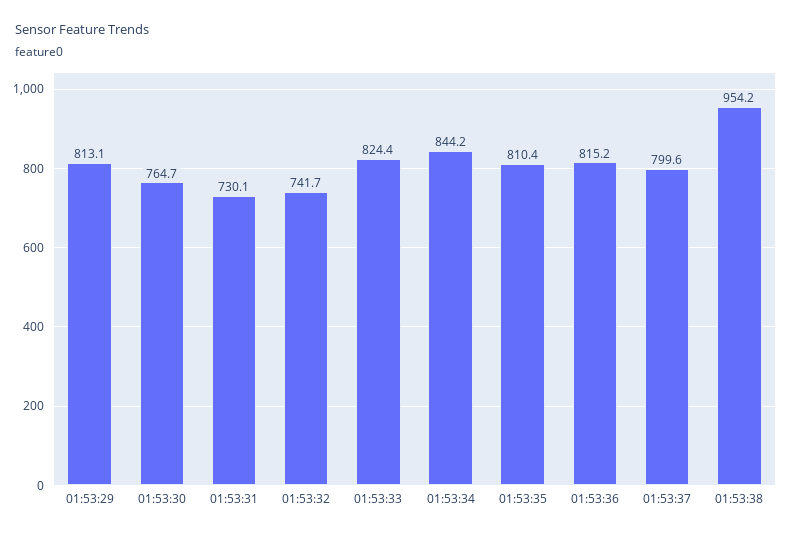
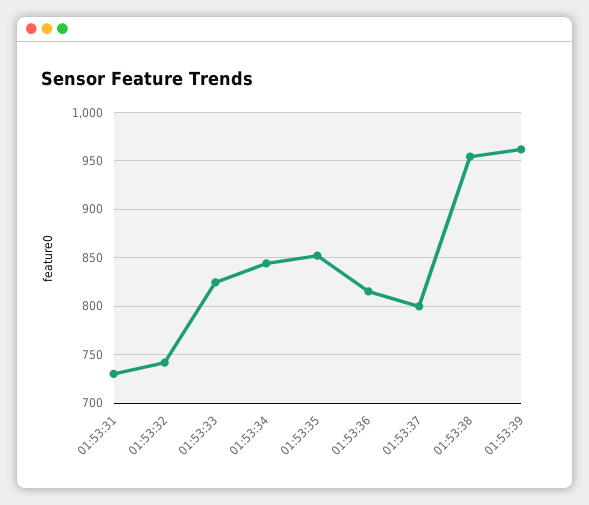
01:53:29: 813.1 -> none
01:53:30: 764.7 -> none
01:53:35: 810.4 -> 850
01:53:39: none -> 960

